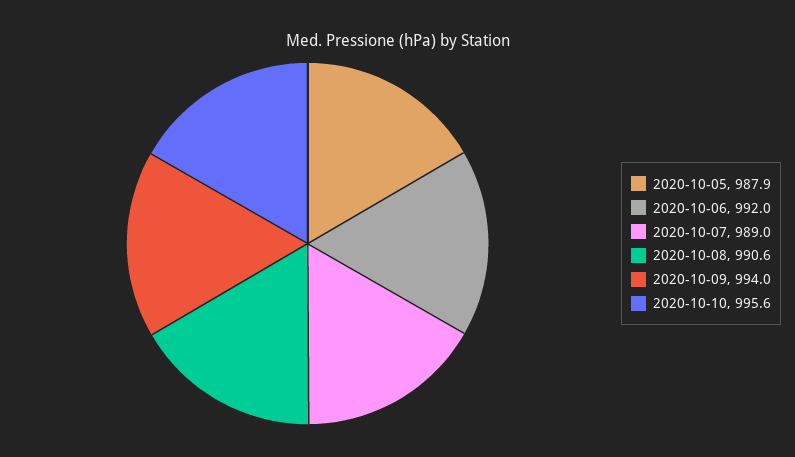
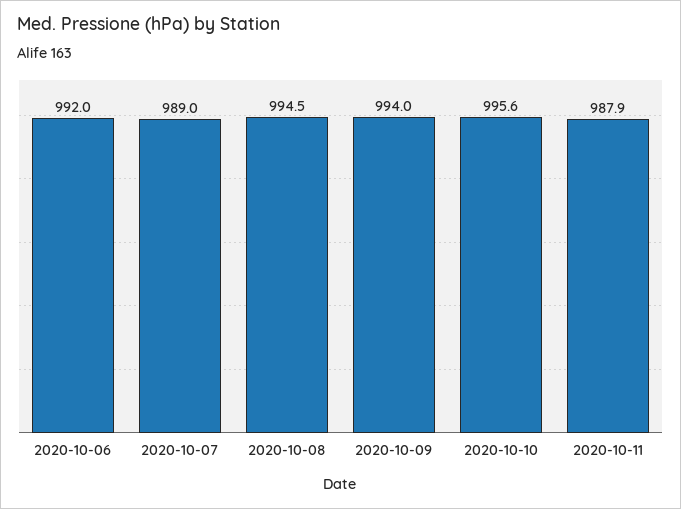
2020-10-05: 987.9 -> none
2020-10-08: 990.6 -> 994.5
2020-10-11: none -> 987.9

